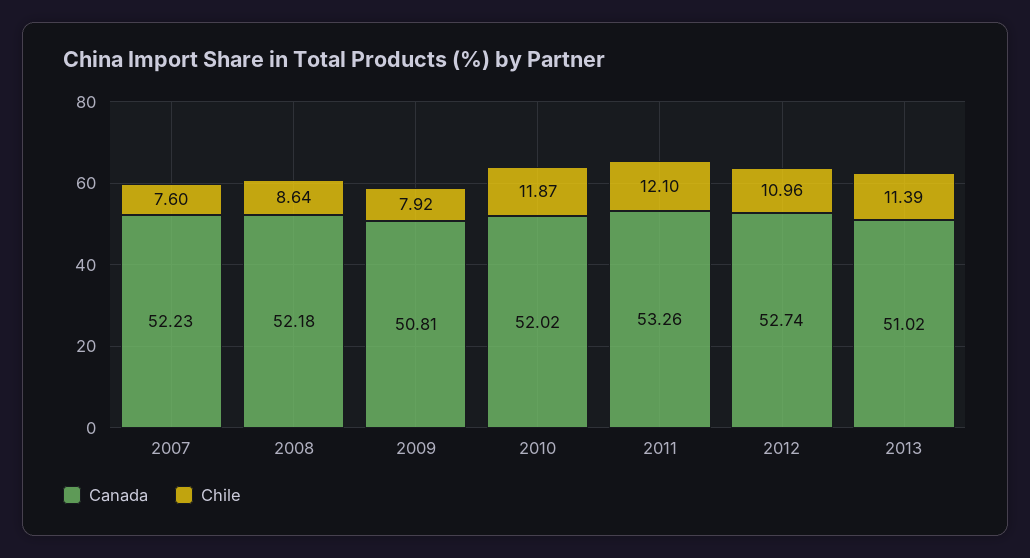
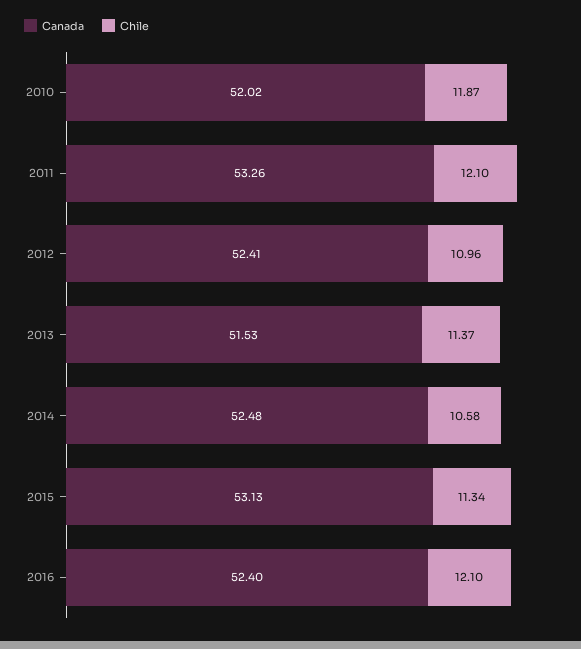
Canada, 2007: 52.23 -> none
Chile, 2007: 7.6 -> none
Canada, 2008: 52.18 -> none
Chile, 2008: 8.64 -> none
Canada, 2009: 50.81 -> none
Chile, 2009: 7.92 -> none
Canada, 2012: 52.74 -> 52.41
Canada, 2013: 51.02 -> 51.53
Chile, 2013: 11.39 -> 11.37
Canada, 2014: none -> 52.48
Chile, 2014: none -> 10.58
Canada, 2015: none -> 53.13
Chile, 2015: none -> 11.34
Canada, 2016: none -> 52.4
Chile, 2016: none -> 12.1

